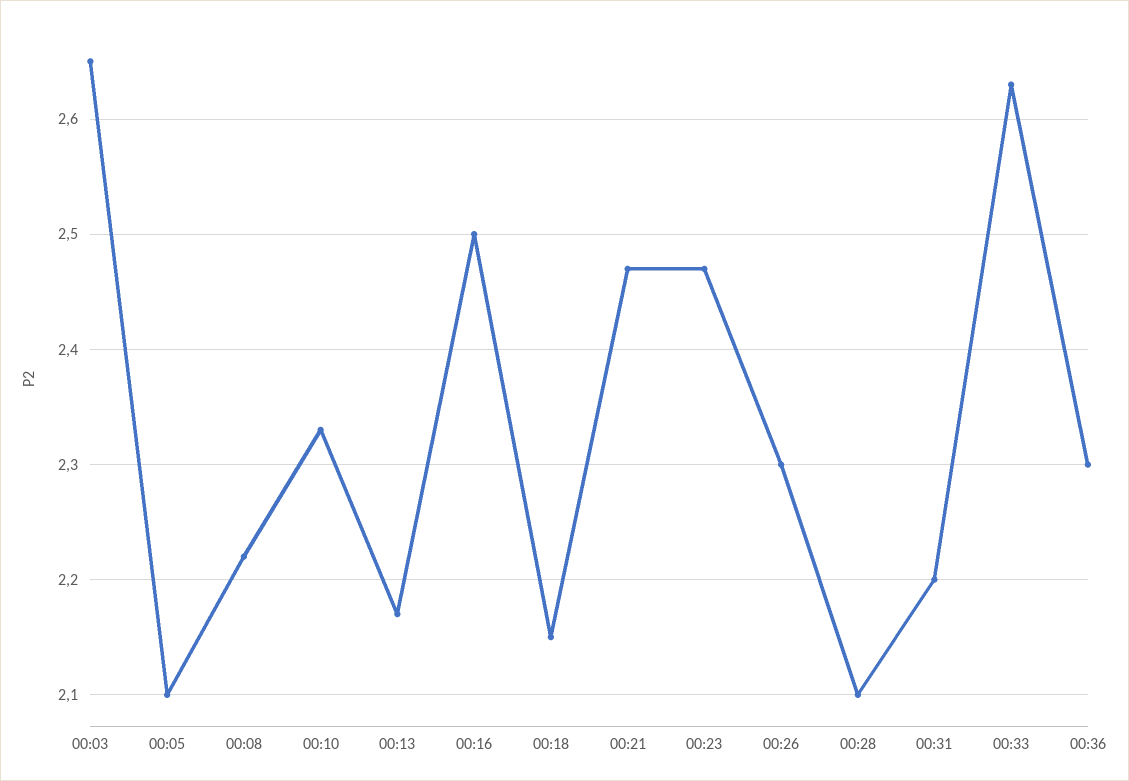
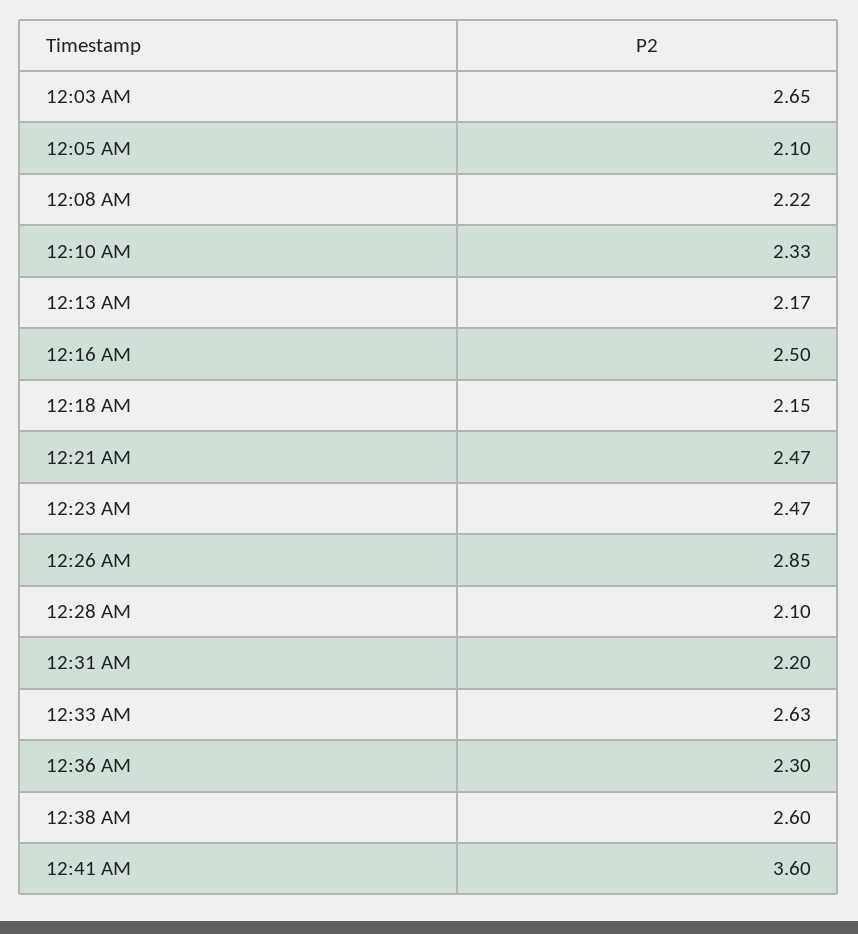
00:26: 2.3 -> 2.85
12:38 AM: none -> 2.6
12:41 AM: none -> 3.6

